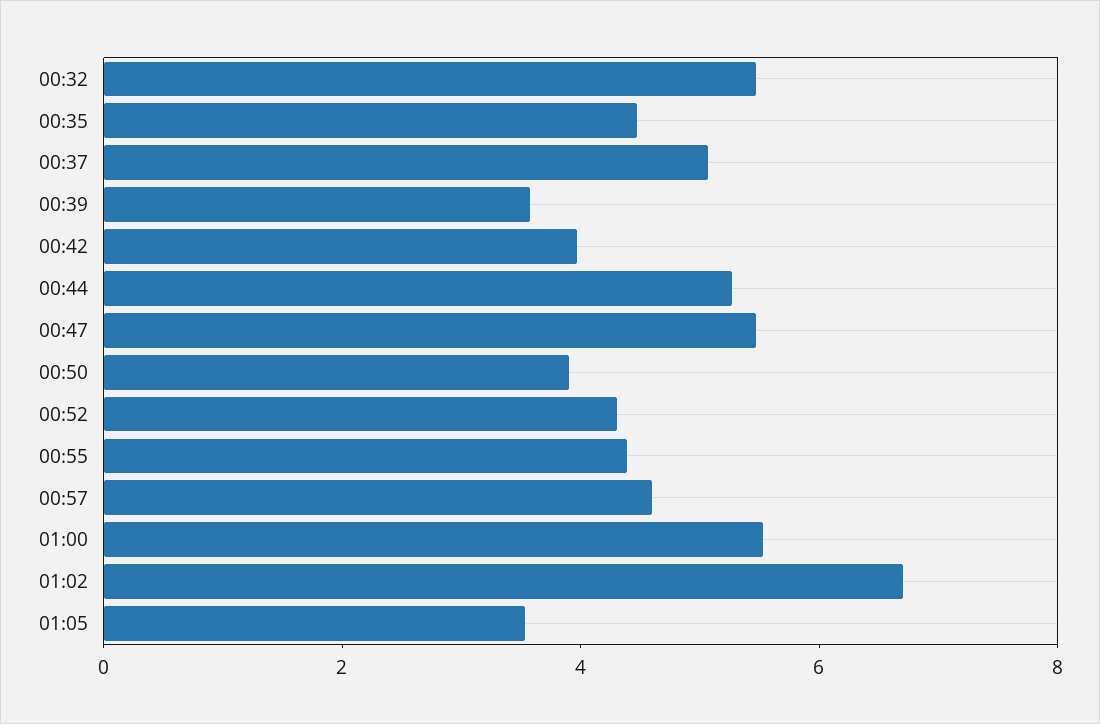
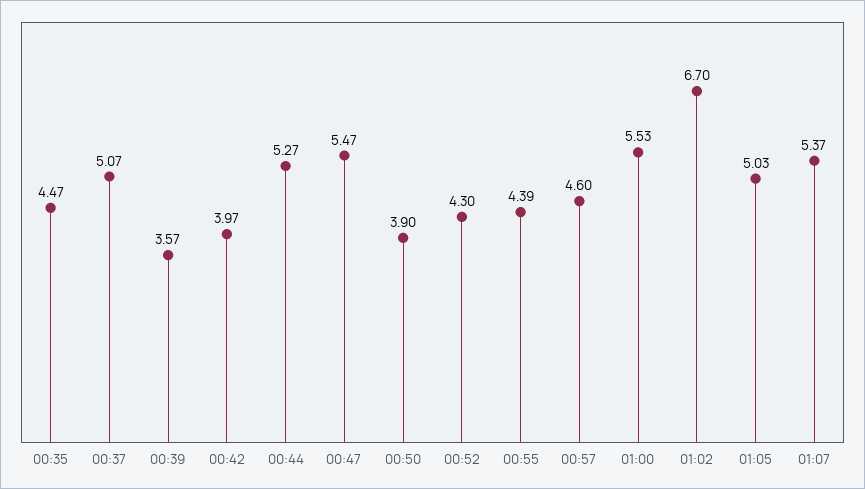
00:32: 5.5 -> none
01:05: 3.5 -> 5.03
01:07: none -> 5.37

